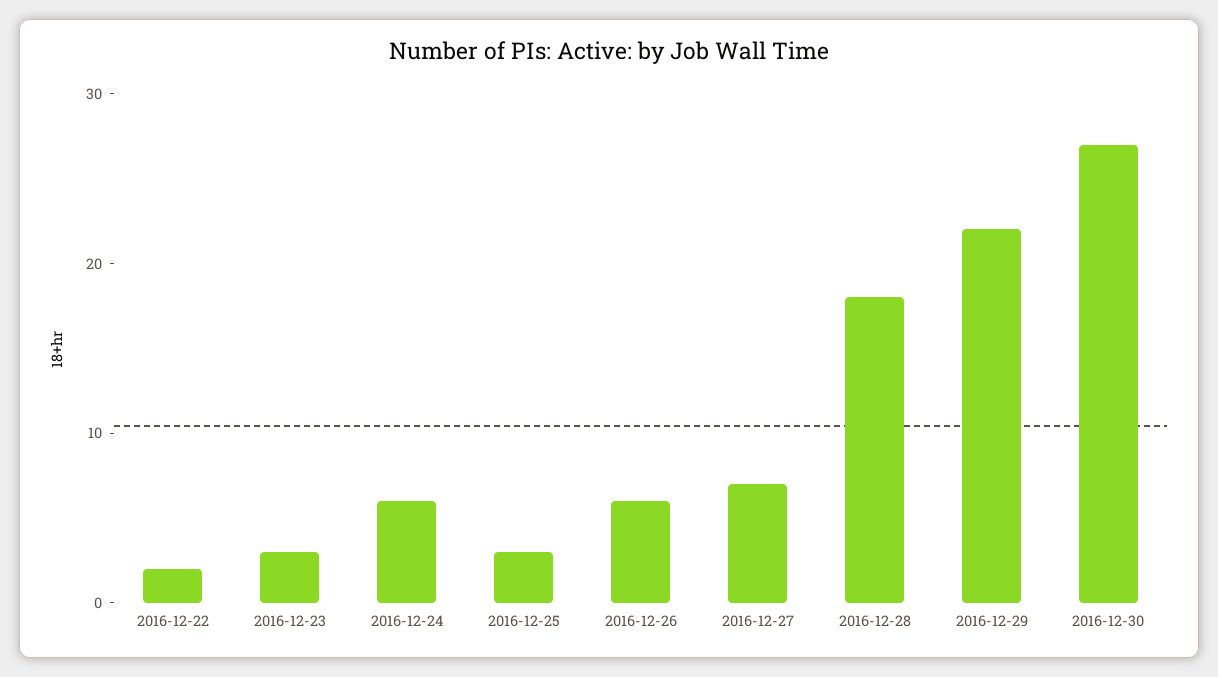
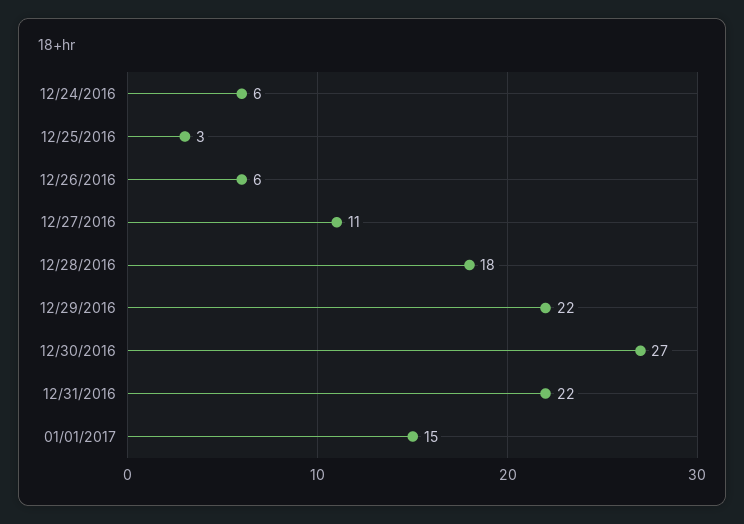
2016-12-22: 2 -> none
2016-12-23: 3 -> none
2016-12-27: 7 -> 11
12/31/2016: none -> 22
01/01/2017: none -> 15

